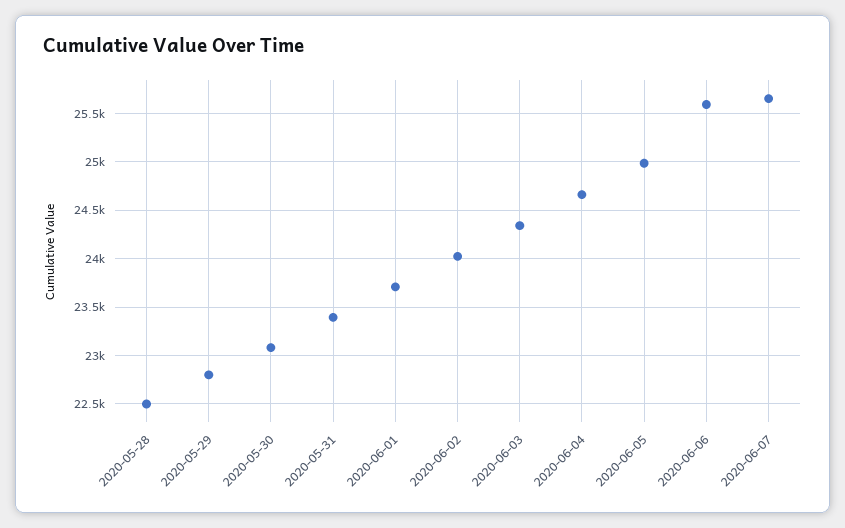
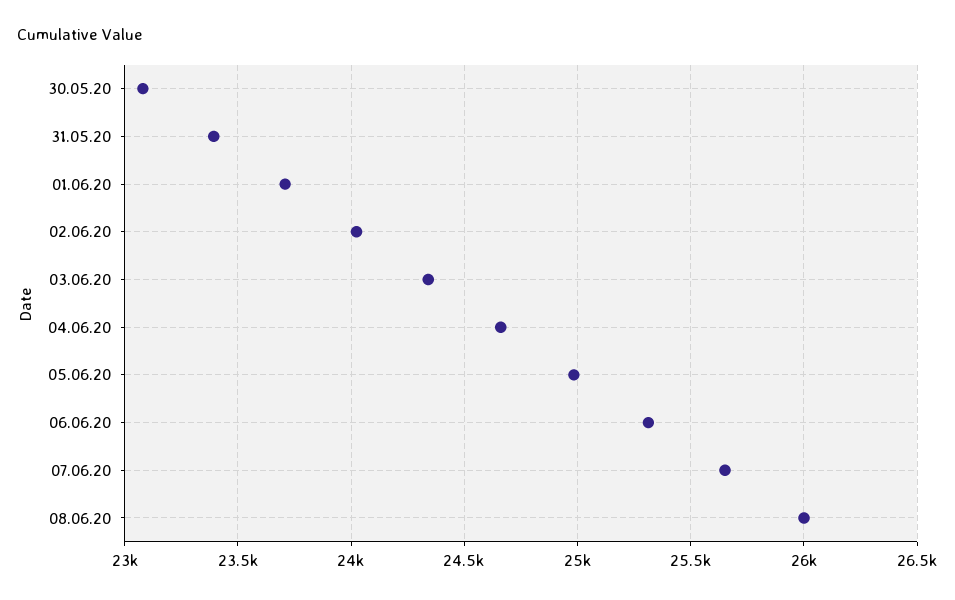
2020-05-28: 22500 -> none
2020-05-29: 22800 -> none
2020-06-06: 25600 -> 25300
08.06.20: none -> 26000

